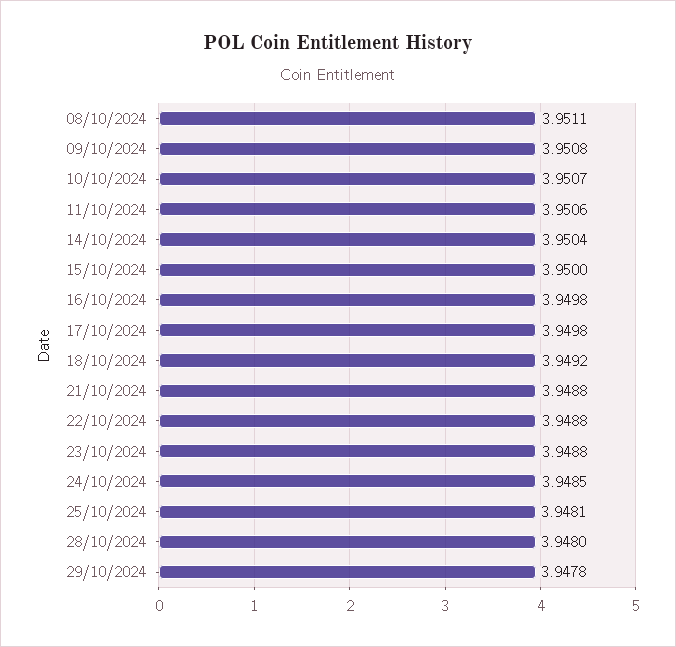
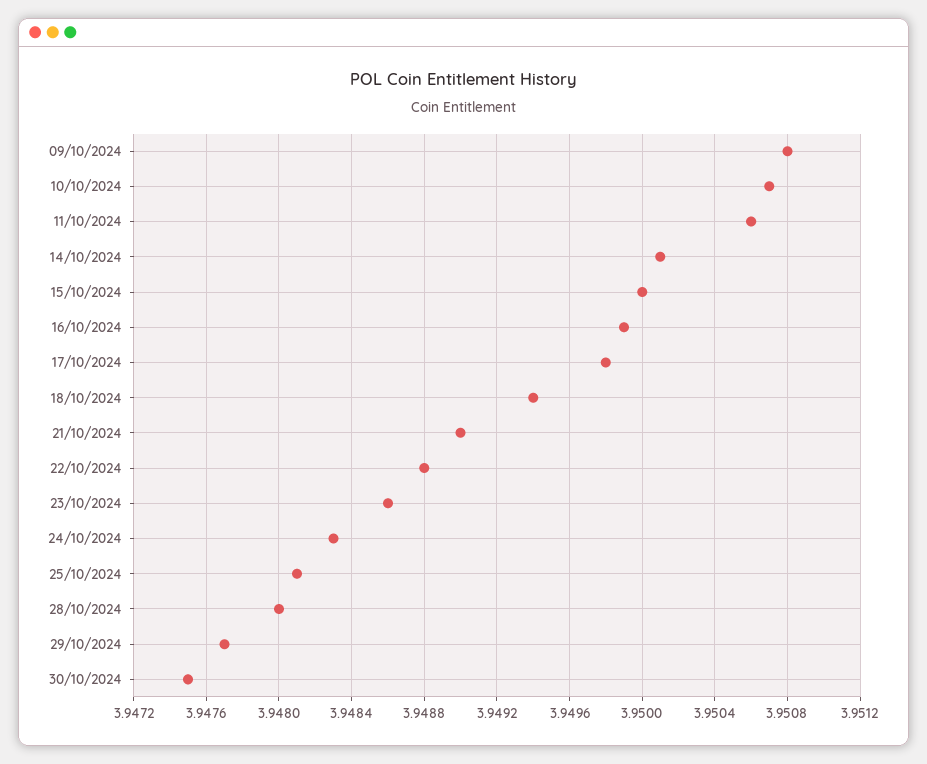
08/10/2024: 3.9511 -> none
14/10/2024: 3.9504 -> 3.9501
16/10/2024: 3.9498 -> 3.9499
18/10/2024: 3.9492 -> 3.9494
21/10/2024: 3.9488 -> 3.949
23/10/2024: 3.9488 -> 3.9486
24/10/2024: 3.9485 -> 3.9483
29/10/2024: 3.9478 -> 3.9477
30/10/2024: none -> 3.9475

